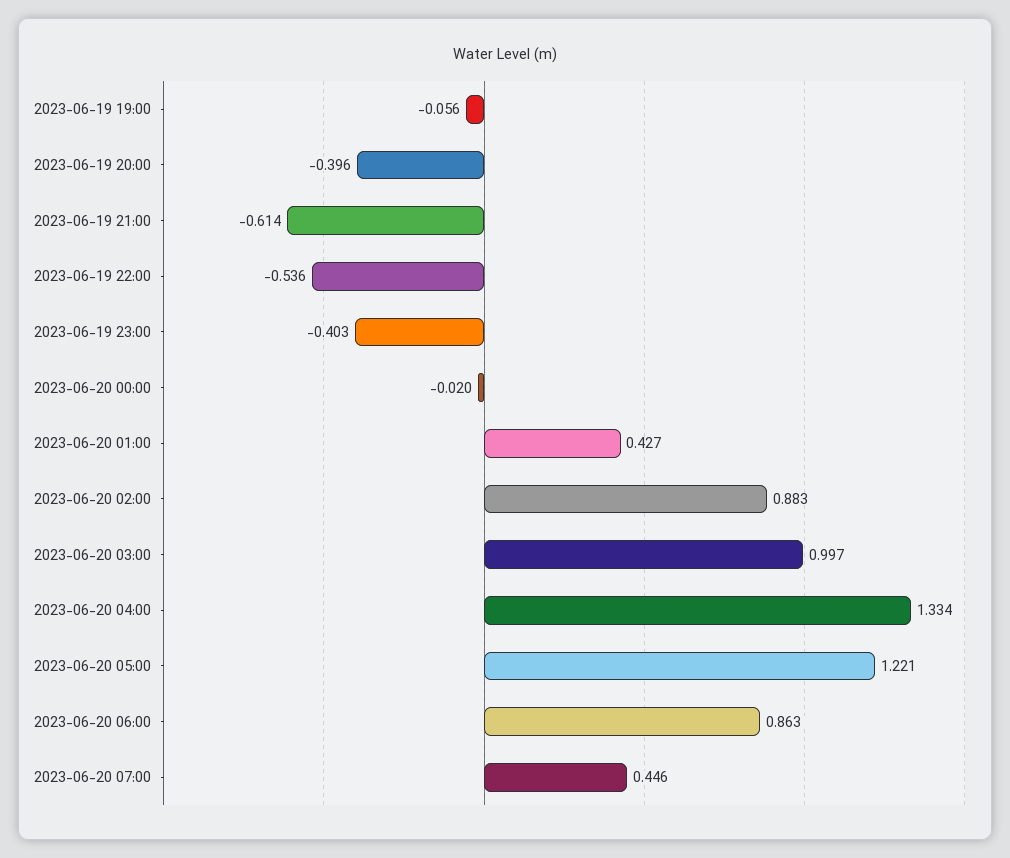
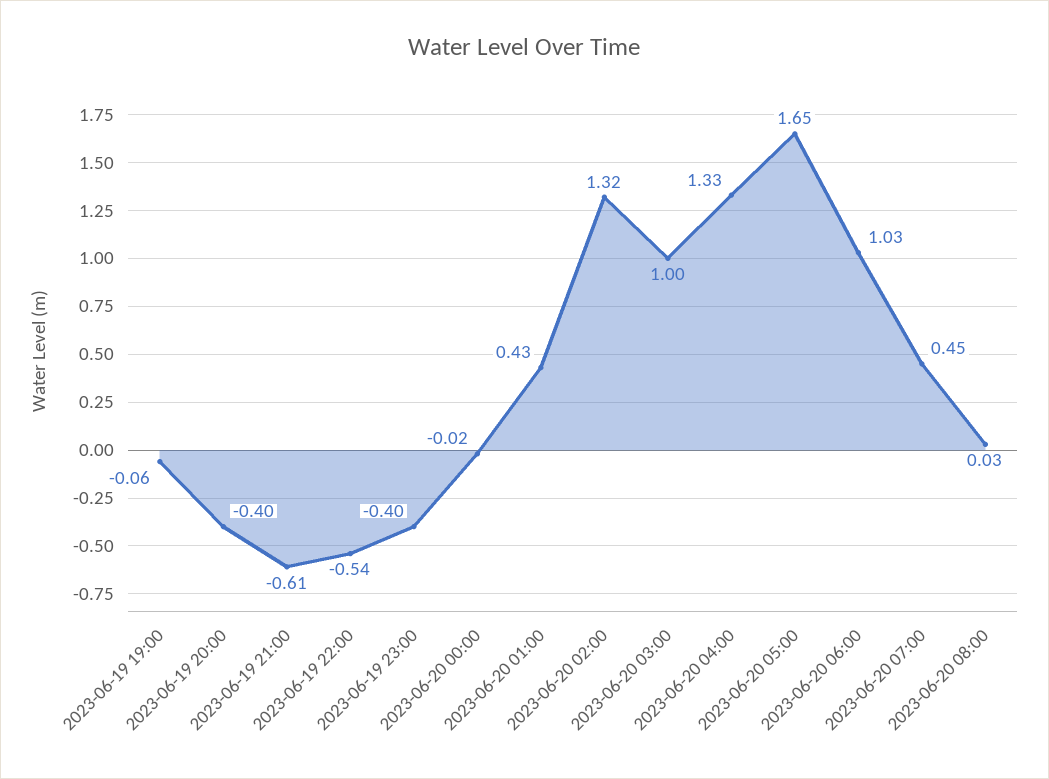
2023-06-20 02:00: 0.883 -> 1.32
2023-06-20 05:00: 1.221 -> 1.65
2023-06-20 06:00: 0.863 -> 1.03
2023-06-20 08:00: none -> 0.03

